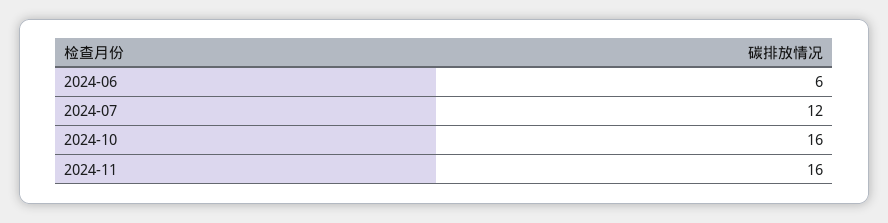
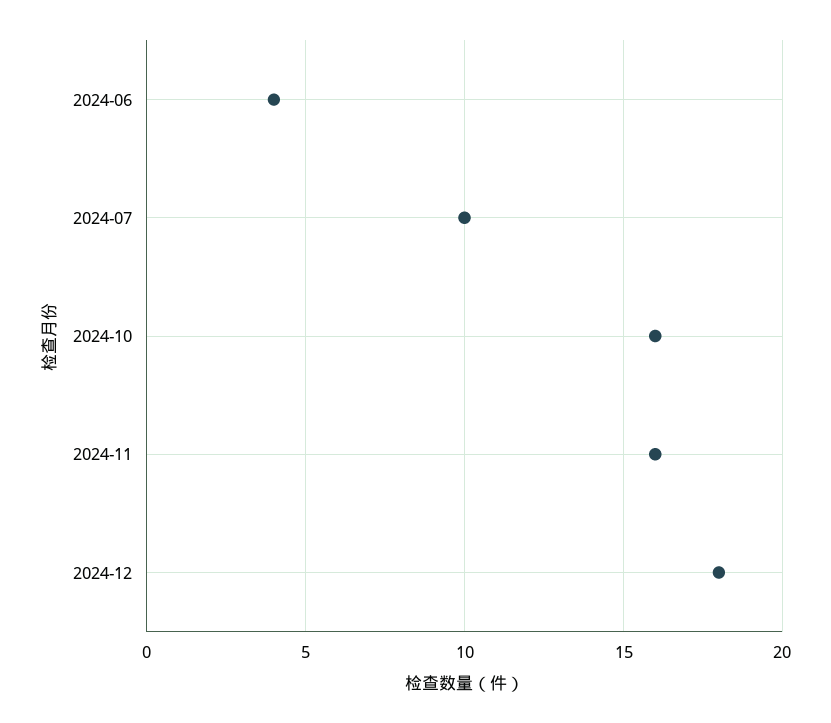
2024-06: 6 -> 4
2024-07: 12 -> 10
2024-12: none -> 18

